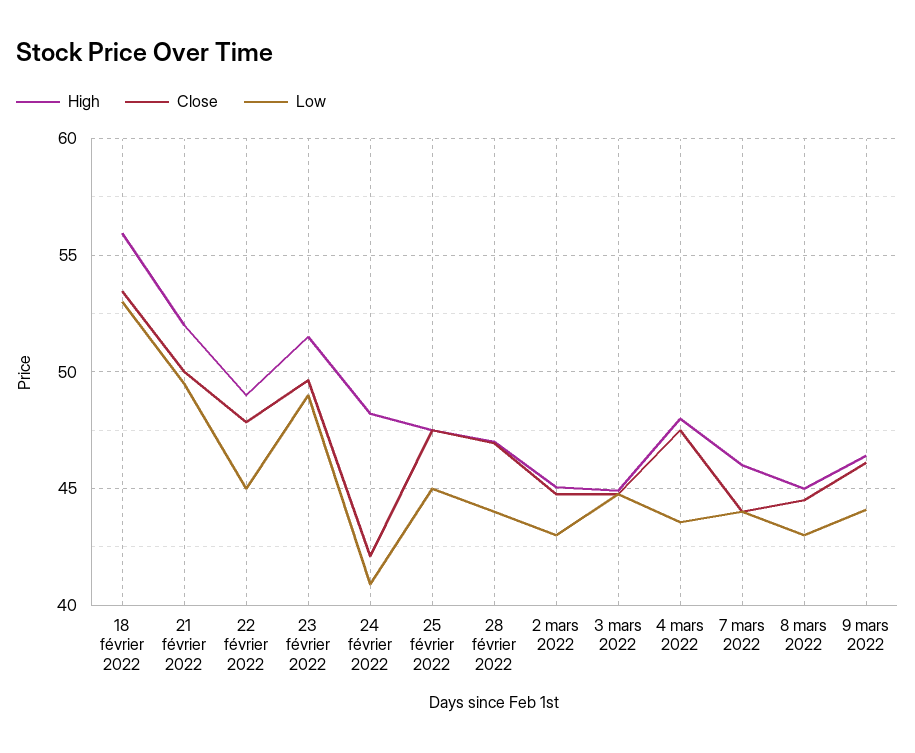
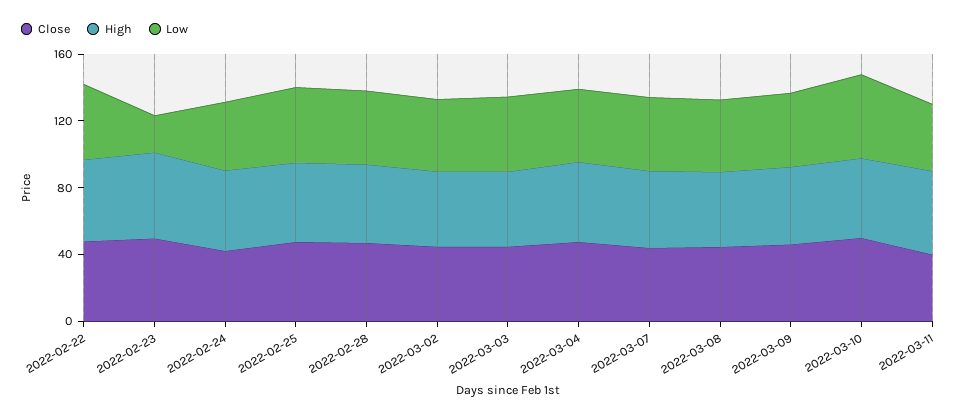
High, 18 février 2022: 56 -> none
Close, 18 février 2022: 53.5 -> none
Low, 18 février 2022: 53 -> none
High, 21 février 2022: 52 -> none
Close, 21 février 2022: 50 -> none
Low, 21 février 2022: 49.5 -> none
Low, 23 février 2022: 49 -> 20
Close, 2022-03-10: none -> 50
High, 2022-03-10: none -> 50
Low, 2022-03-10: none -> 50
Close, 2022-03-11: none -> 40
High, 2022-03-11: none -> 50
Low, 2022-03-11: none -> 40

